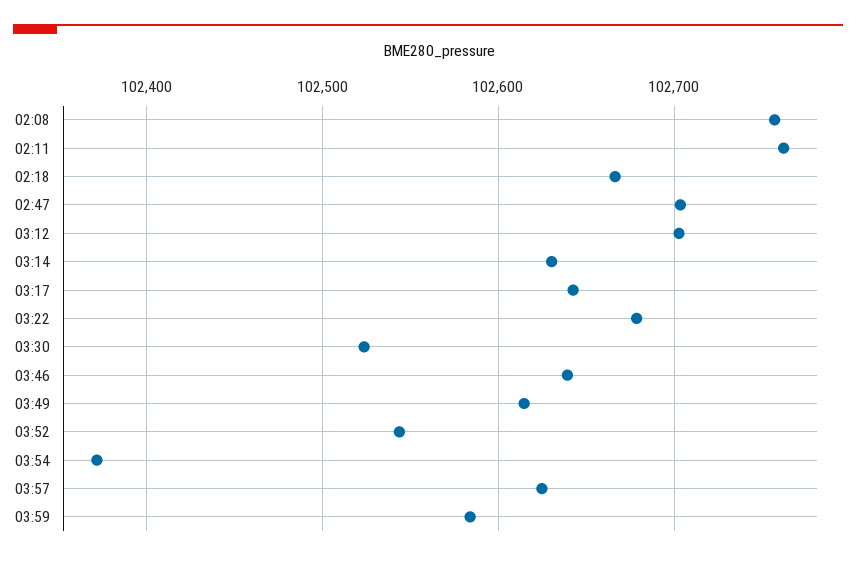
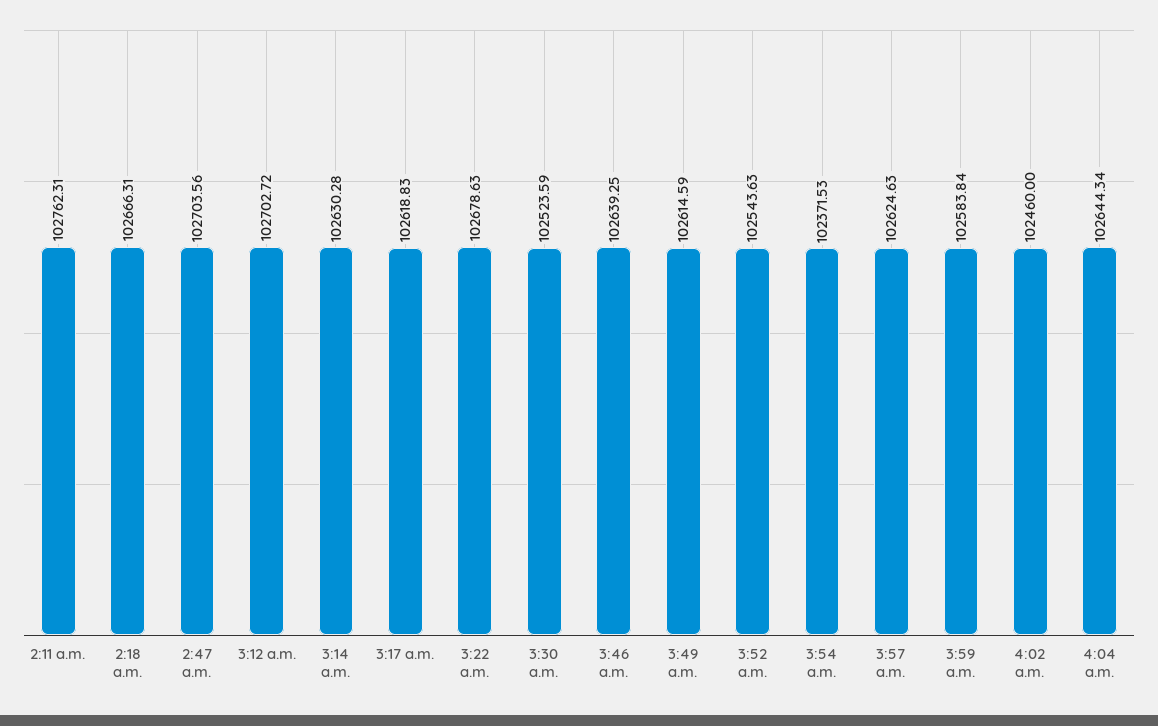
02:08: 102760 -> none
03:17: 102640 -> 102618.83
4:02 a.m.: none -> 102460
4:04 a.m.: none -> 102644.34

